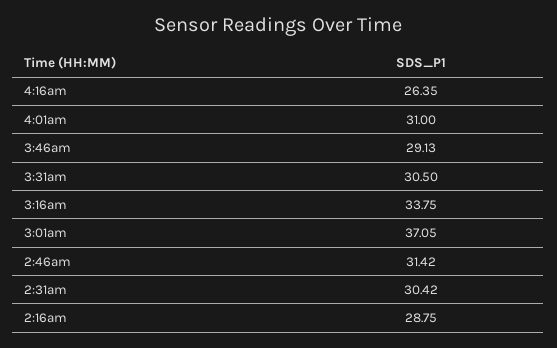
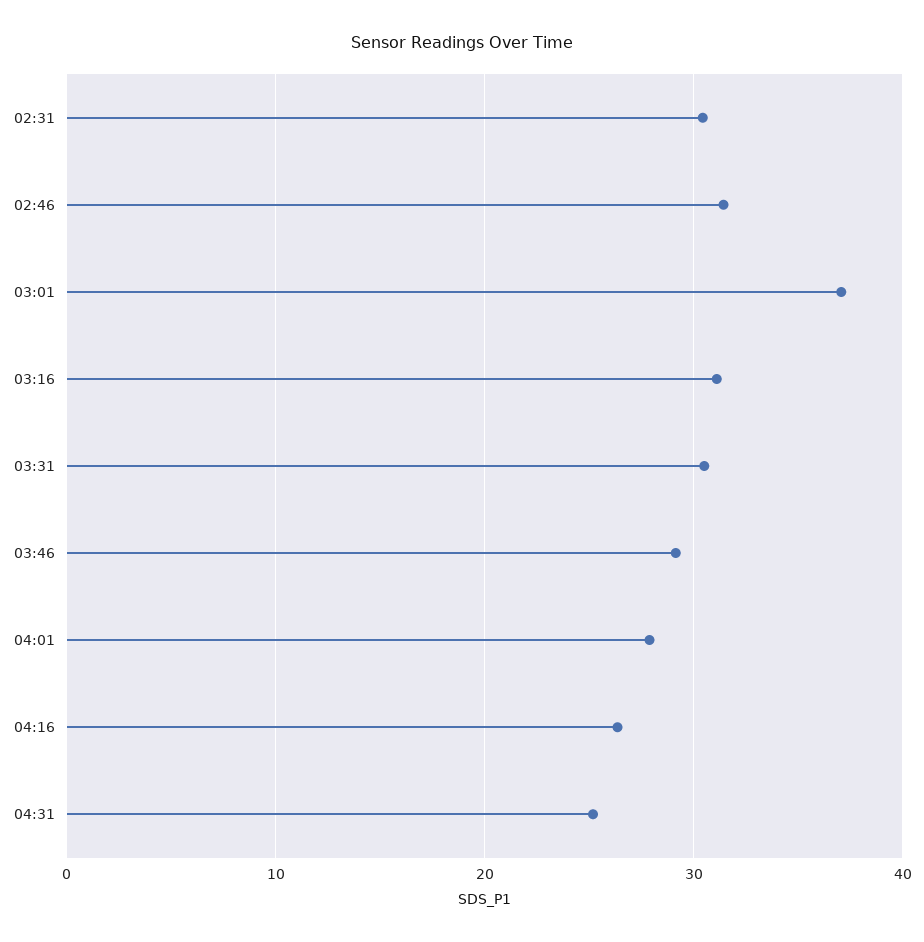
4:01am: 31 -> 28
3:16am: 33.75 -> 31
2:16am: 28.75 -> none
04:31: none -> 25

